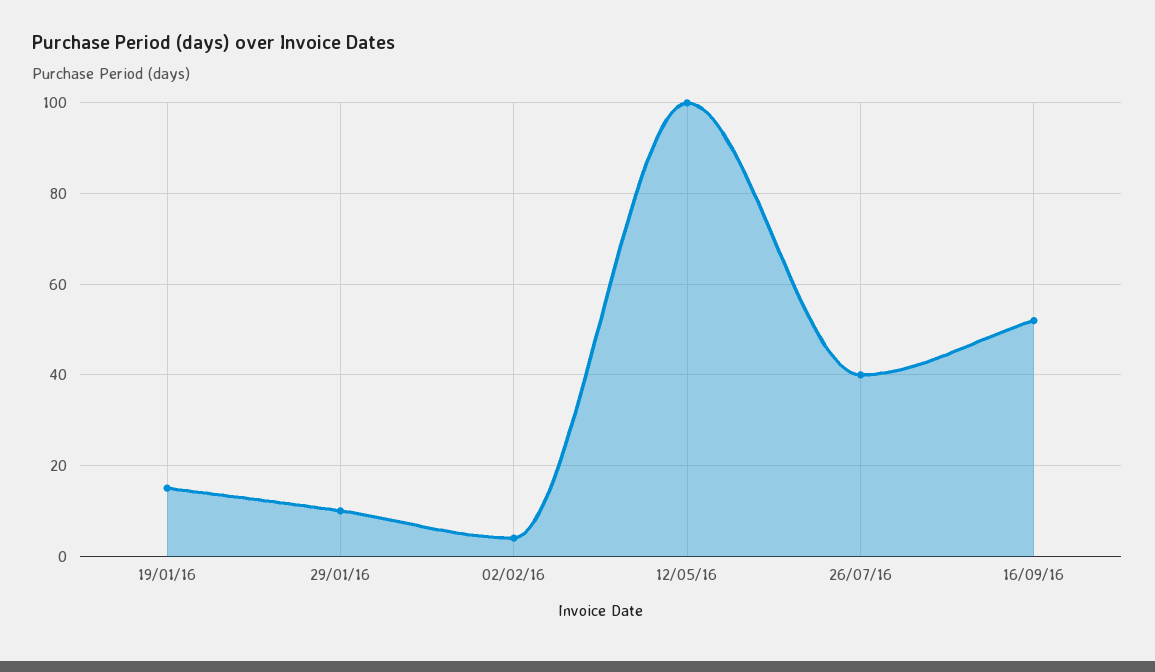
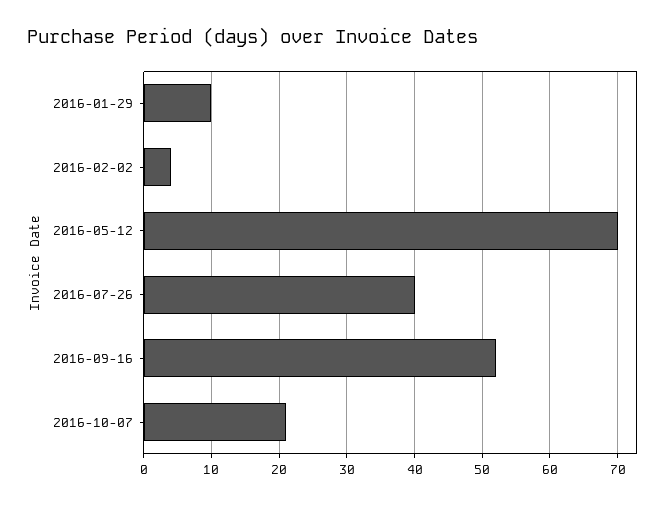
19/01/16: 15 -> none
12/05/16: 100 -> 70
2016-10-07: none -> 21

